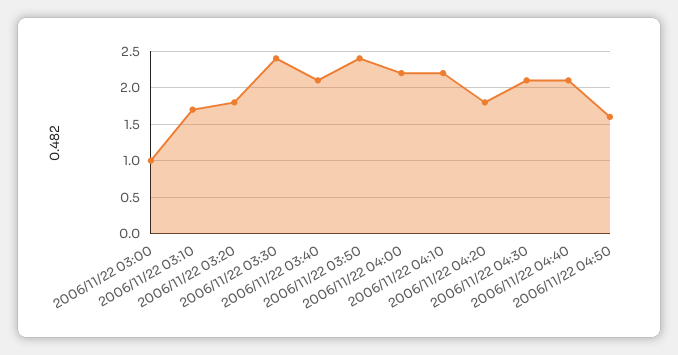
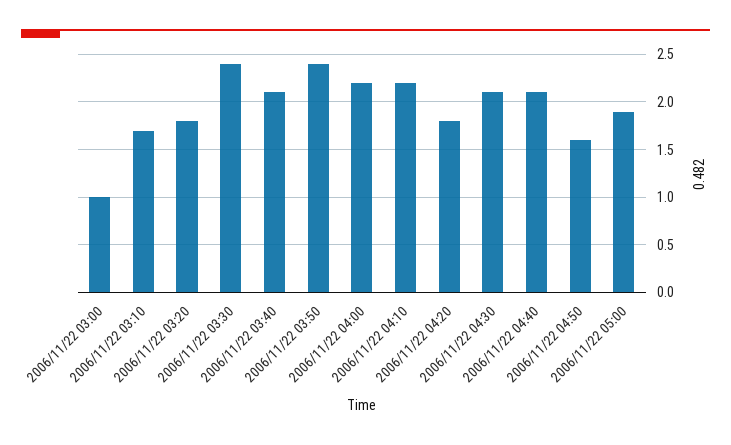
2006/11/22 05:00: none -> 1.9

